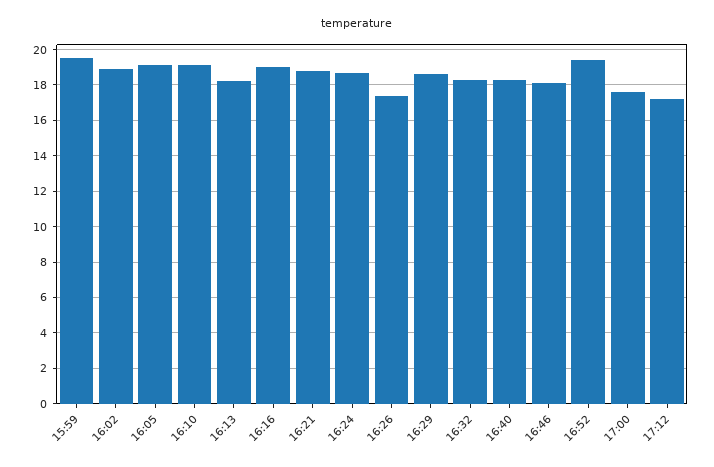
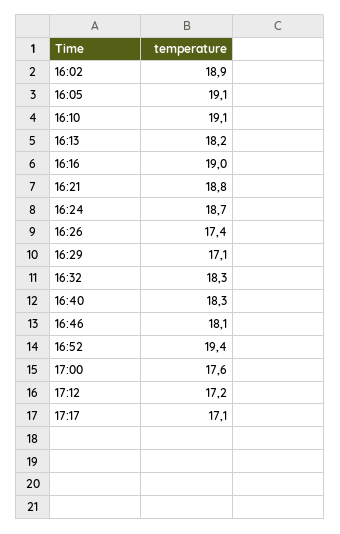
15:59: 19.5 -> none
16:29: 18.5 -> 17.1
17:17: none -> 17.1

